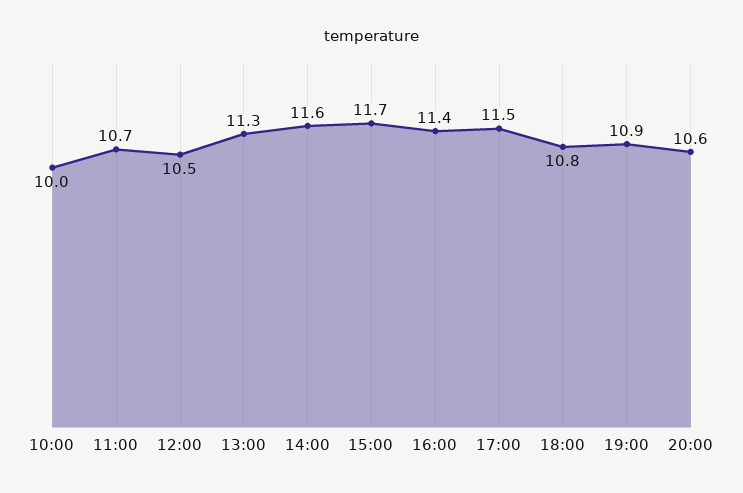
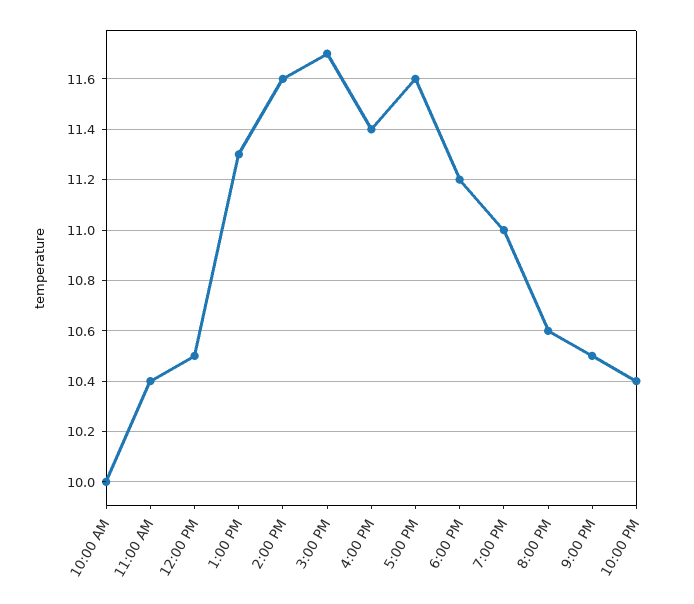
11:00: 10.7 -> 10.4
17:00: 11.5 -> 11.6
18:00: 10.8 -> 11.2
19:00: 10.9 -> 11
9:00 PM: none -> 10.5
10:00 PM: none -> 10.4

